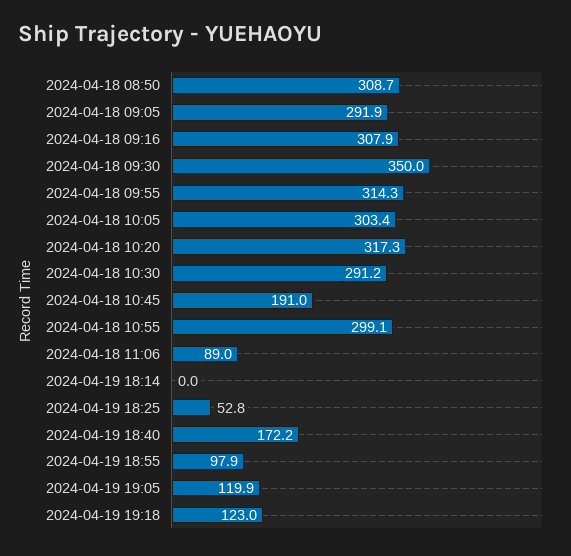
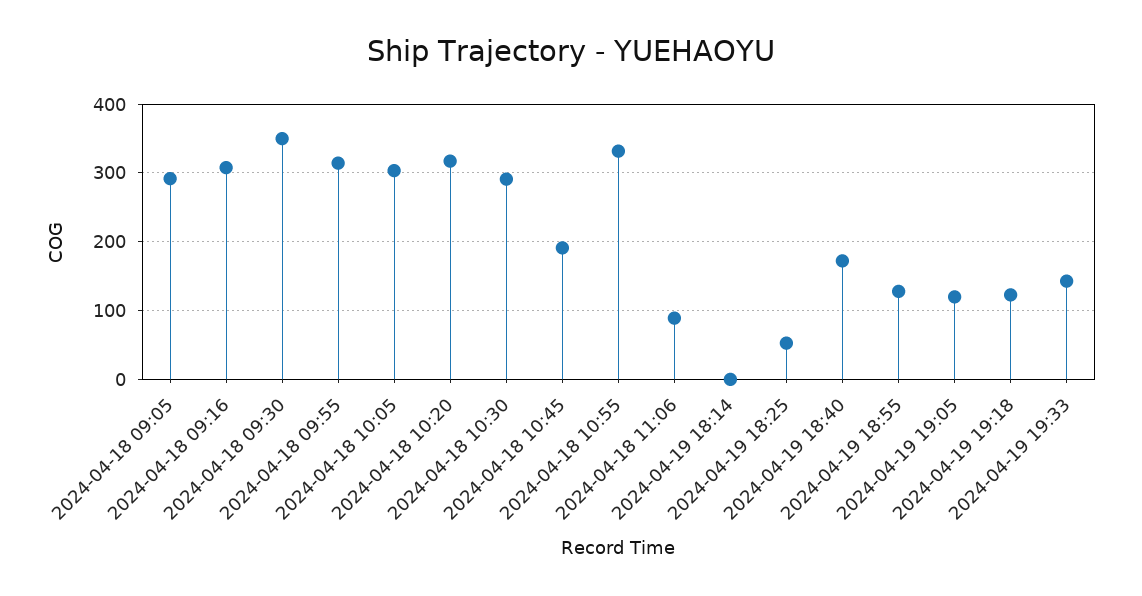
2024-04-18 08:50: 308.7 -> none
2024-04-18 10:55: 299.1 -> 330
2024-04-19 18:55: 97.9 -> 130
2024-04-19 19:33: none -> 140

